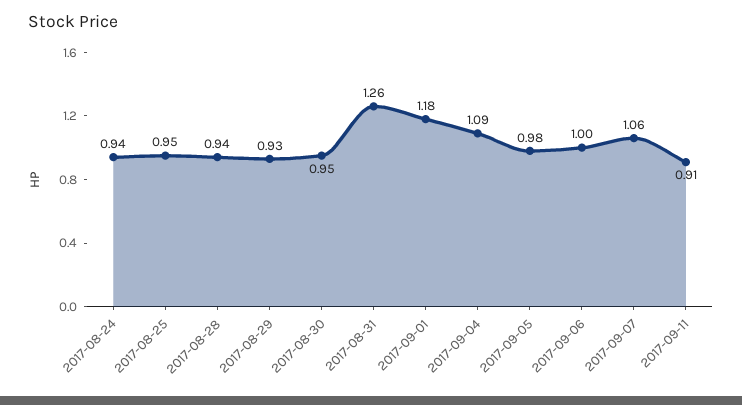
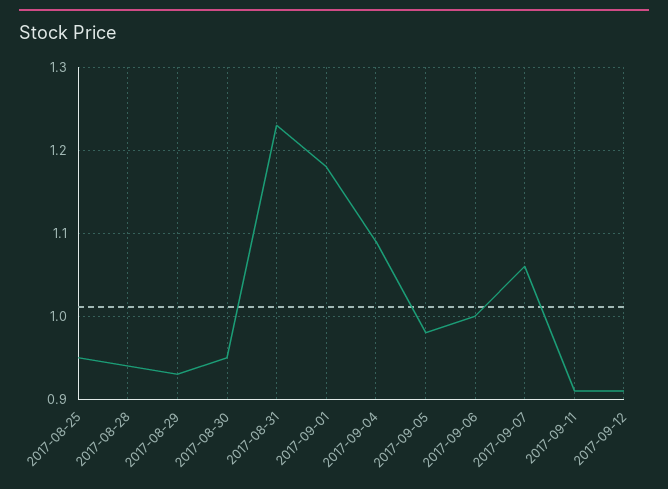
2017-08-24: 0.94 -> none
2017-08-31: 1.26 -> 1.23
2017-09-12: none -> 0.91

